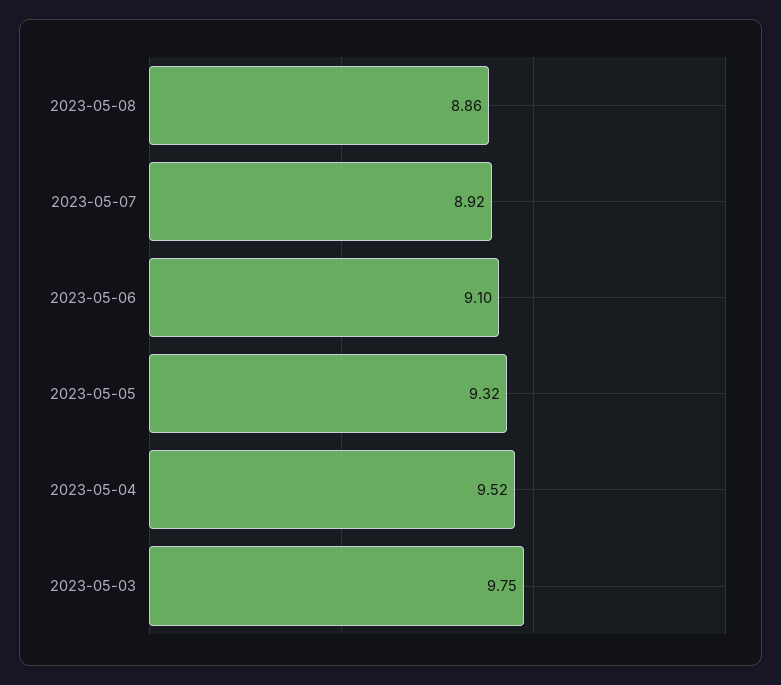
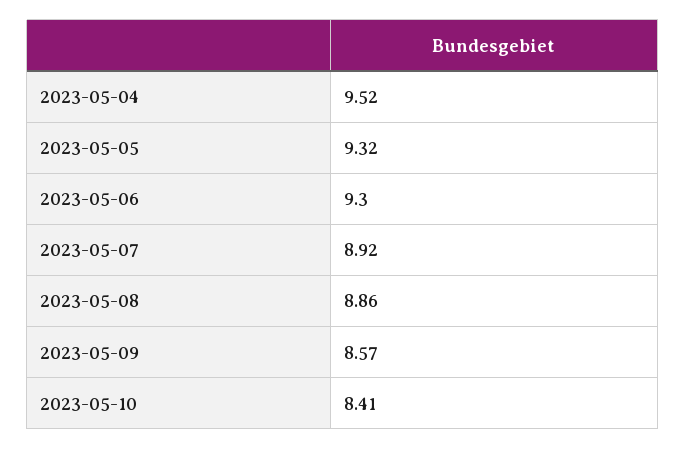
2023-05-06: 9.1 -> 9.3
2023-05-03: 9.75 -> none
2023-05-09: none -> 8.57
2023-05-10: none -> 8.41

